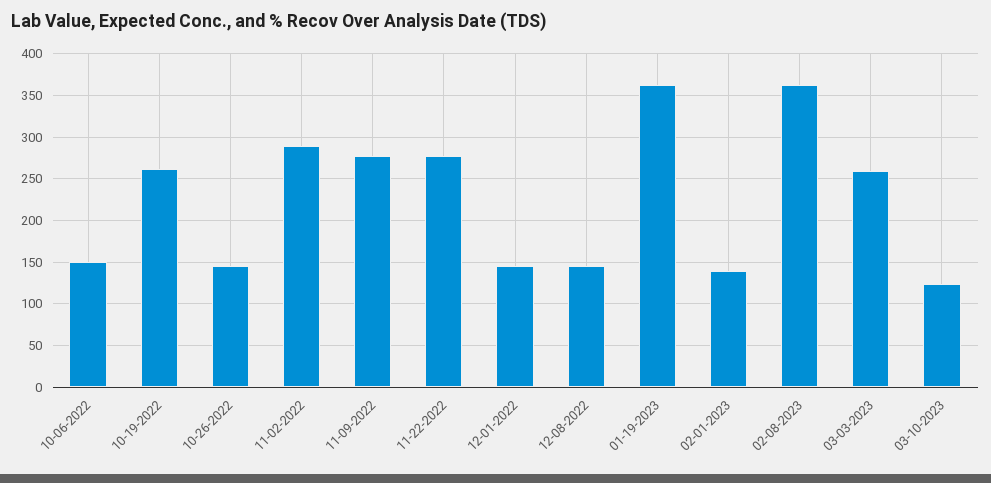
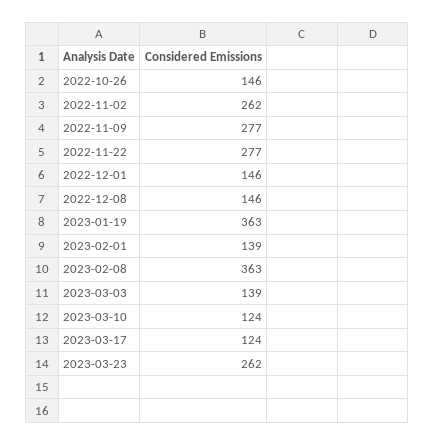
10-06-2022: 150 -> none
10-19-2022: 260 -> none
11-02-2022: 290 -> 262
03-03-2023: 260 -> 139
2023-03-17: none -> 124
2023-03-23: none -> 262

